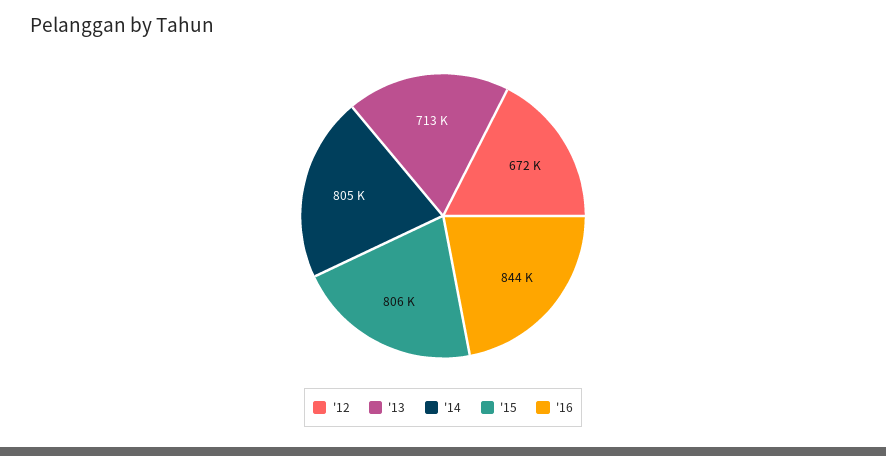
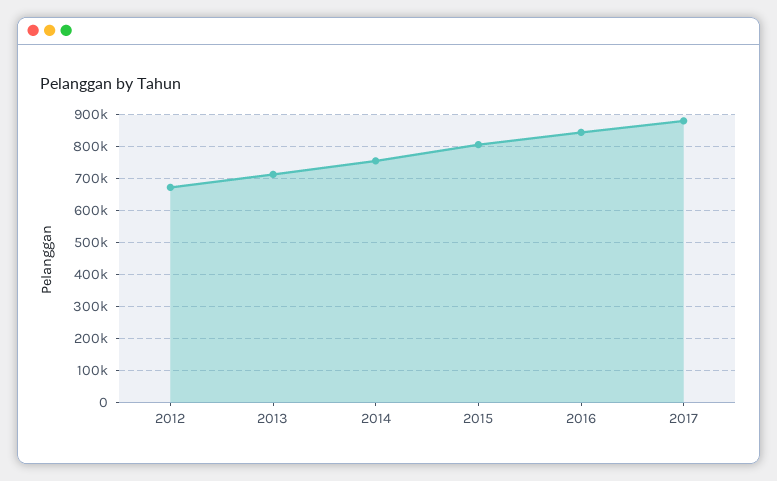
'14: 805000 -> 760000
2017: none -> 880000

